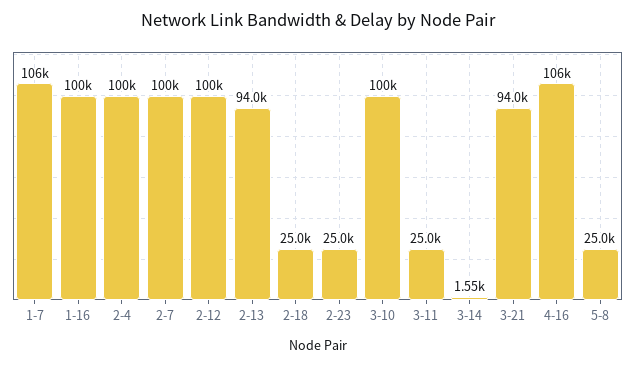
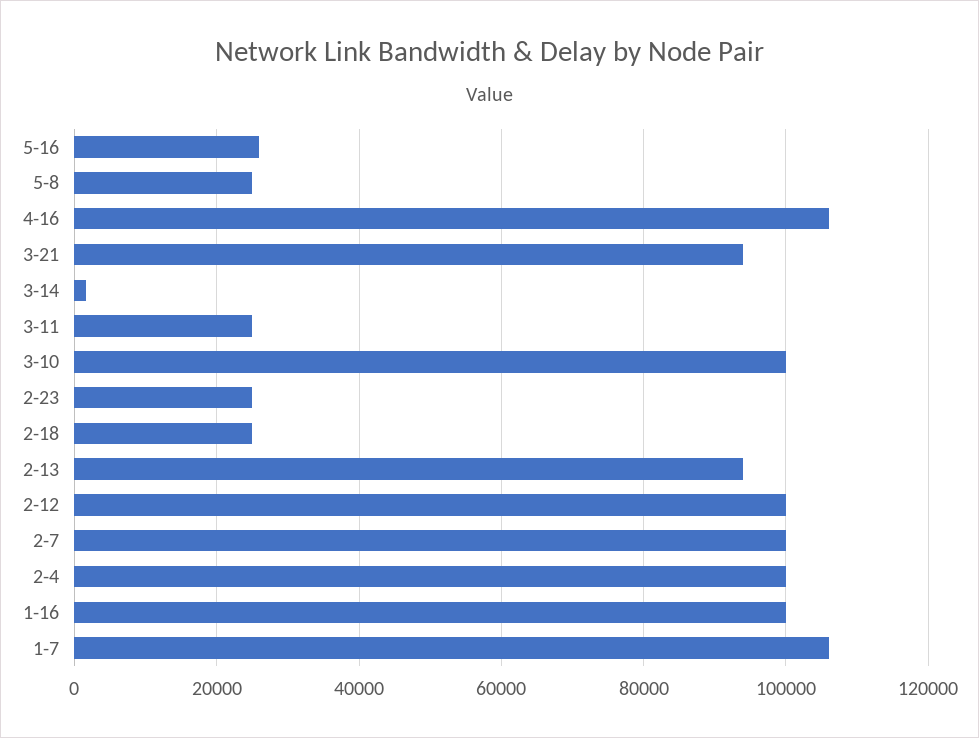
5-16: none -> 26000

